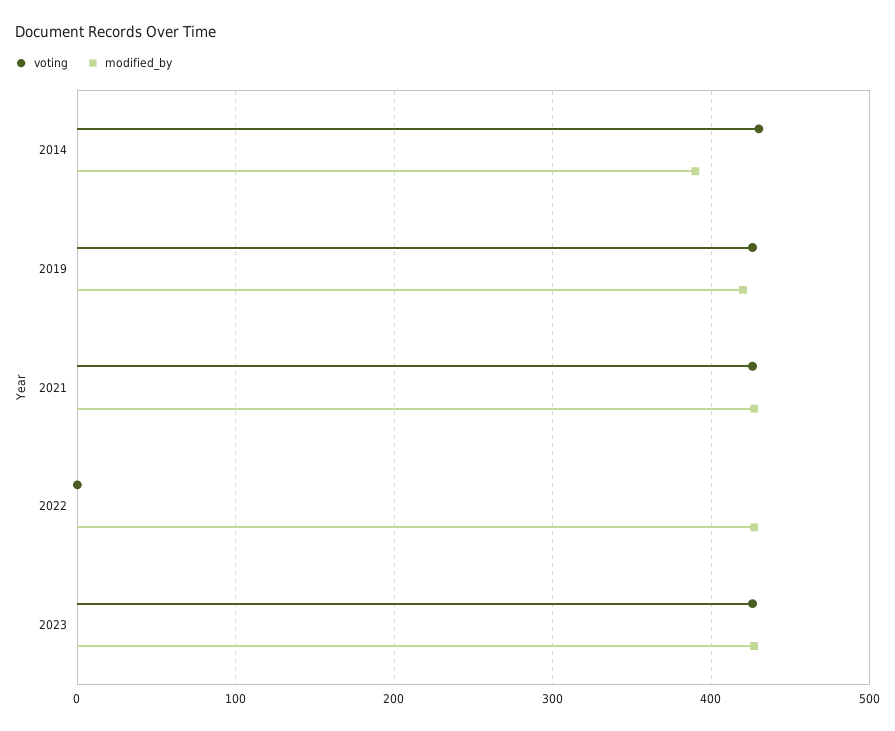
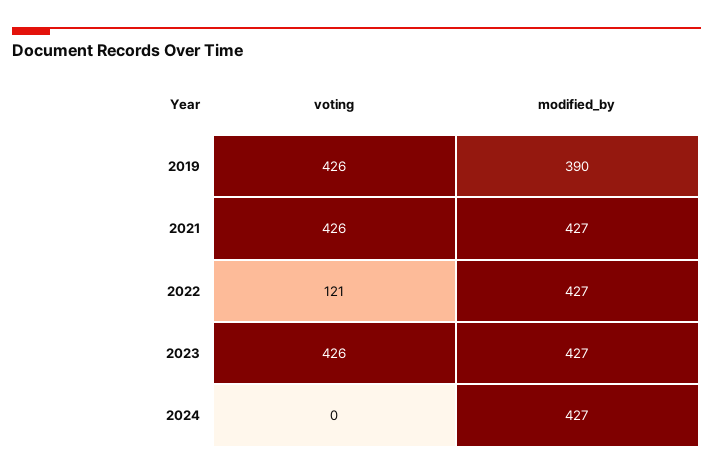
voting, 2014: 430 -> none
modified_by, 2014: 390 -> none
modified_by, 2019: 420 -> 390
voting, 2022: 0 -> 121
voting, 2024: none -> 0
modified_by, 2024: none -> 427

